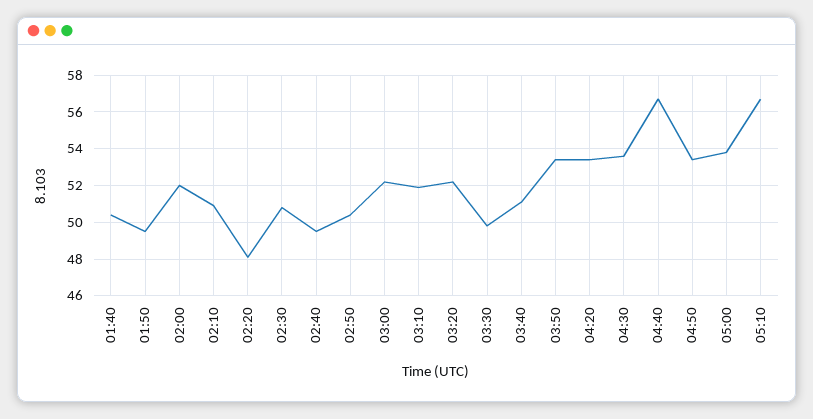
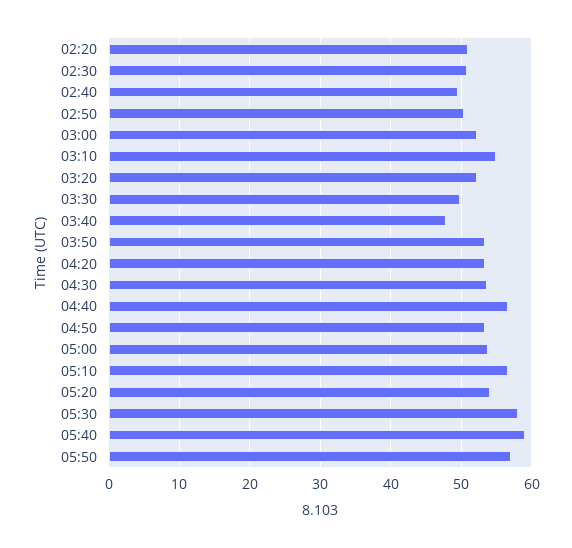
01:40: 50.5 -> none
01:50: 49.5 -> none
02:00: 52 -> none
02:10: 51 -> none
02:20: 48 -> 51
03:10: 52 -> 55
03:40: 51 -> 48
05:20: none -> 54
05:30: none -> 58
05:40: none -> 59
05:50: none -> 57

